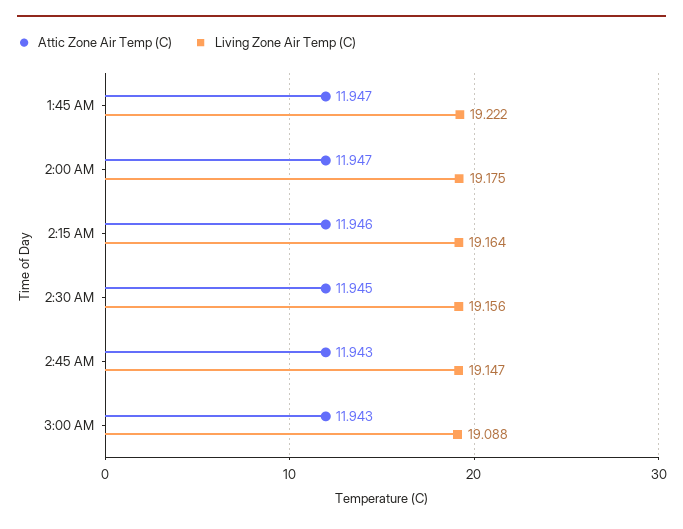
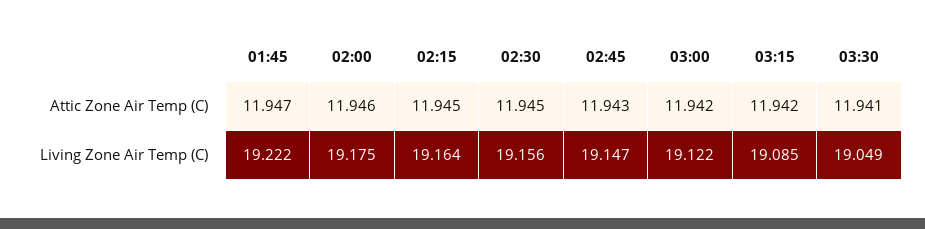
Attic Zone Air Temp (C), 2:00 AM: 11.947 -> 11.946
Attic Zone Air Temp (C), 2:15 AM: 11.946 -> 11.945
Attic Zone Air Temp (C), 3:00 AM: 11.943 -> 11.942
Living Zone Air Temp (C), 3:00 AM: 19.088 -> 19.122
Attic Zone Air Temp (C), 03:15: none -> 11.942
Attic Zone Air Temp (C), 03:30: none -> 11.941
Living Zone Air Temp (C), 03:15: none -> 19.085
Living Zone Air Temp (C), 03:30: none -> 19.049

